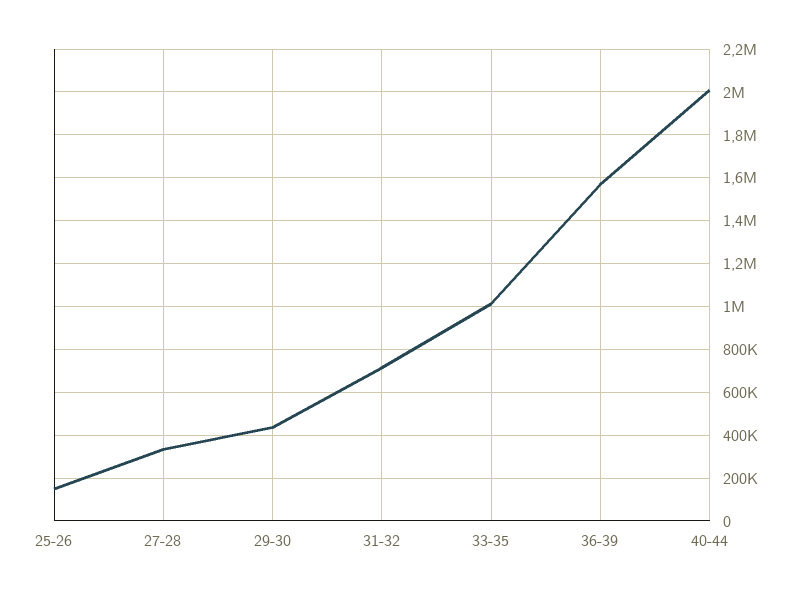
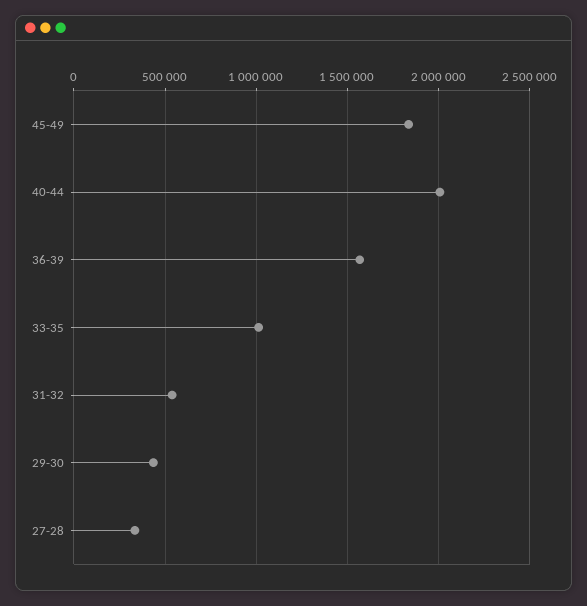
25-26: 150000 -> none
31-32: 700000 -> 550000
45-49: none -> 1850000

